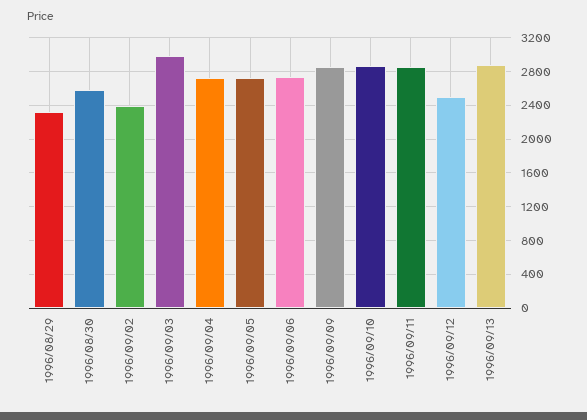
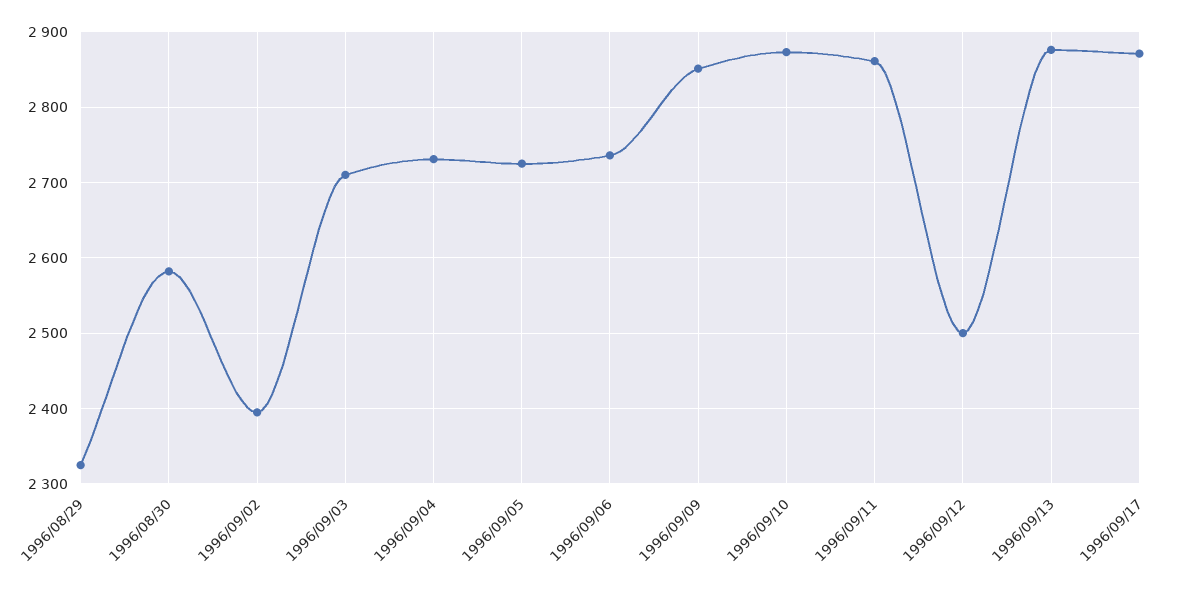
1996/09/03: 3000 -> 2710
1996/09/17: none -> 2870

